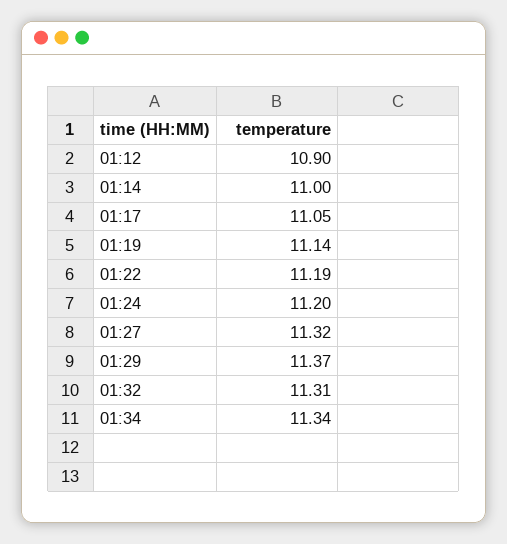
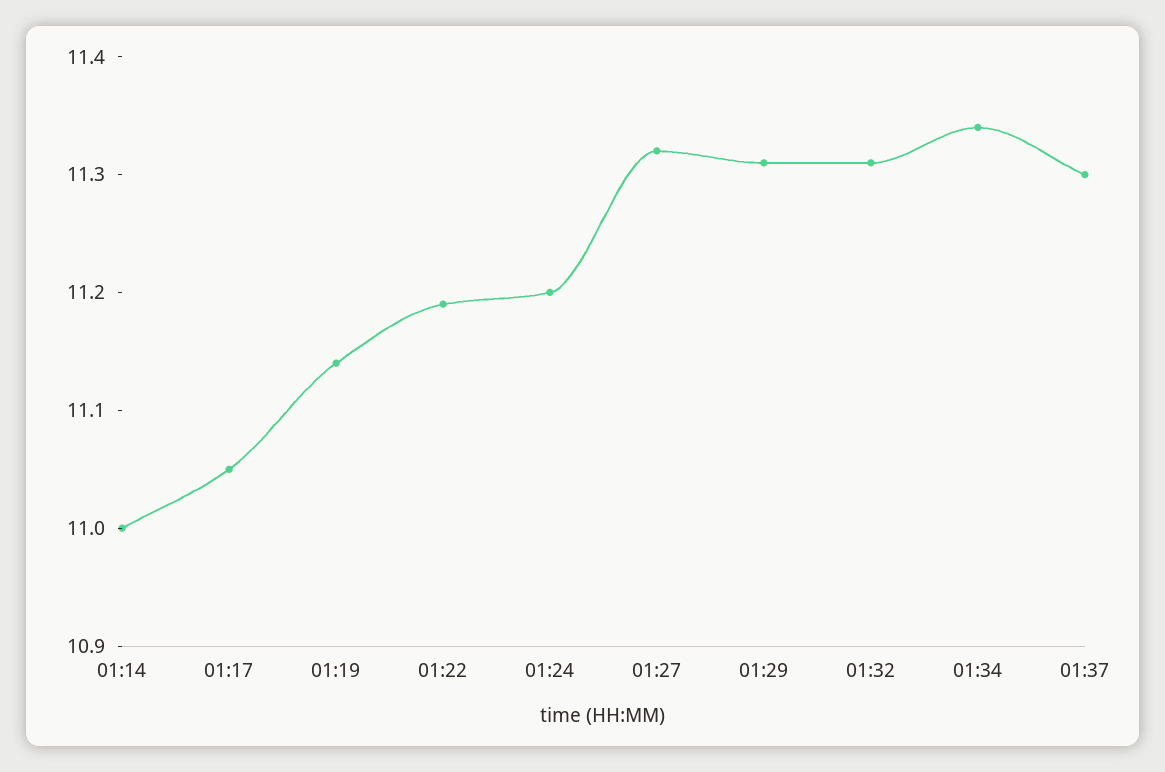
01:12: 10.9 -> none
01:29: 11.37 -> 11.31
01:37: none -> 11.3

